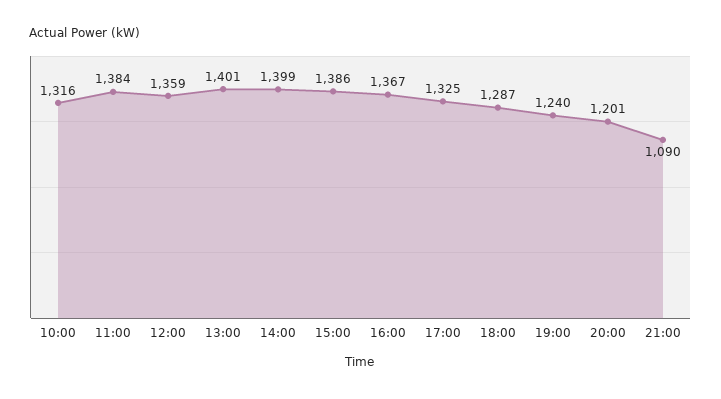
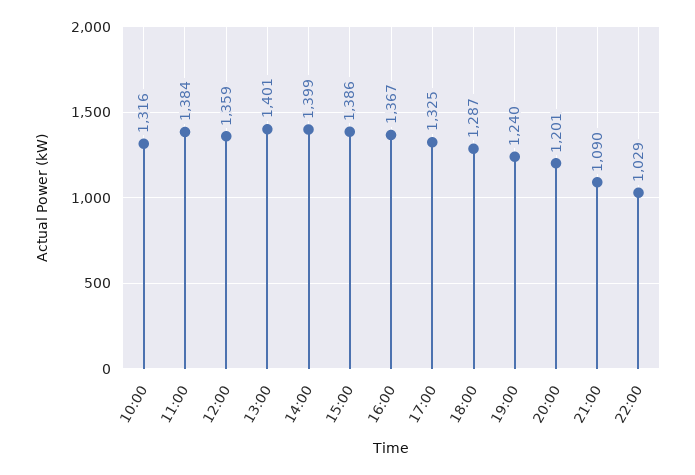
22:00: none -> 1029

